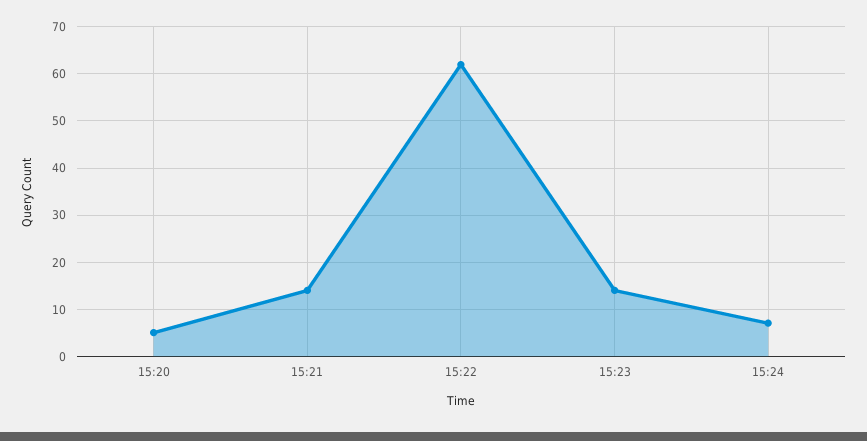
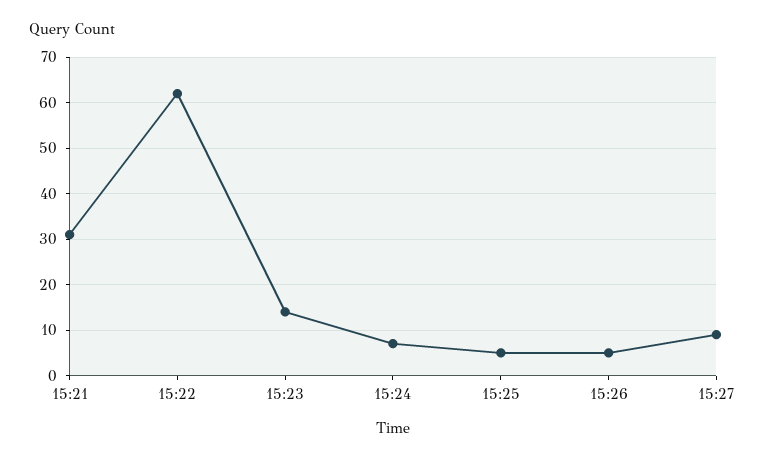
15:20: 5 -> none
15:21: 15 -> 30
15:25: none -> 5
15:26: none -> 5
15:27: none -> 10

